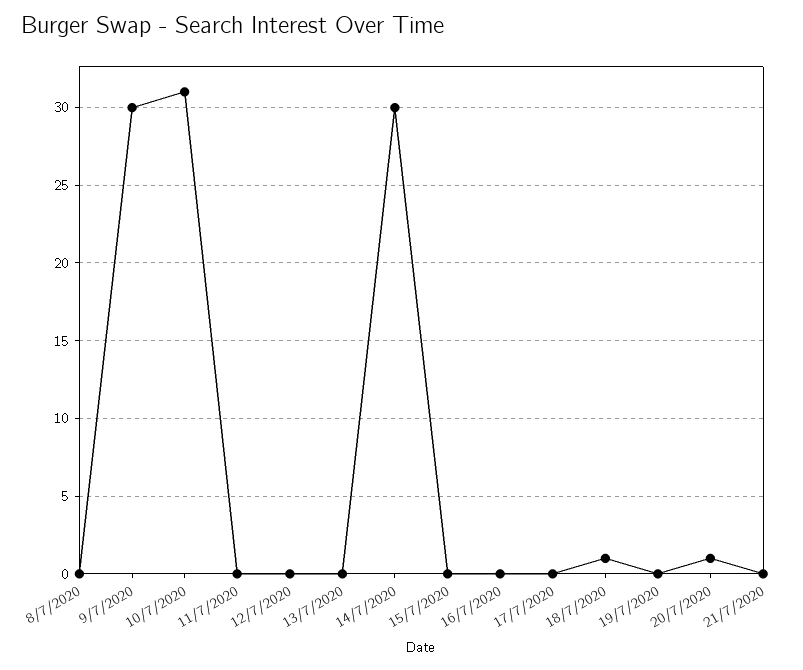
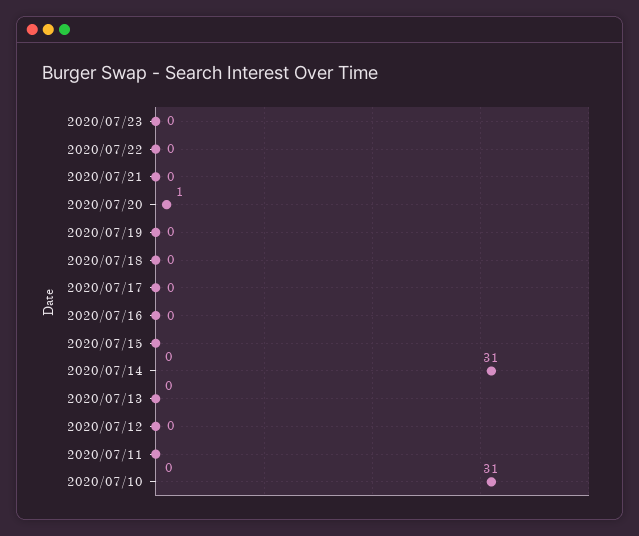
8/7/2020: 0 -> none
9/7/2020: 30 -> none
14/7/2020: 30 -> 31
18/7/2020: 1 -> 0
2020/07/23: none -> 0
2020/07/22: none -> 0

